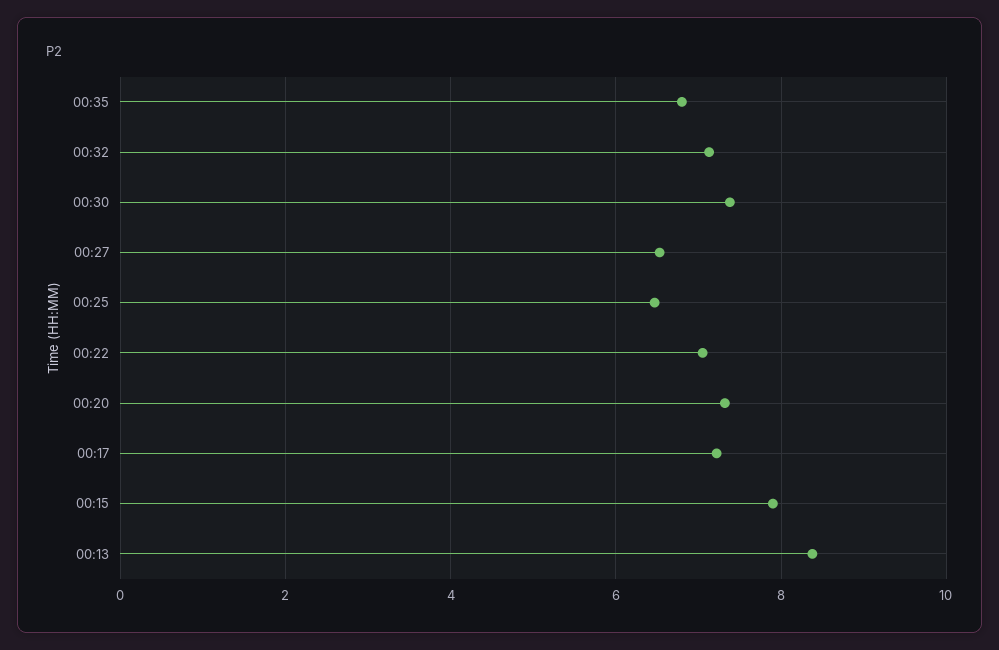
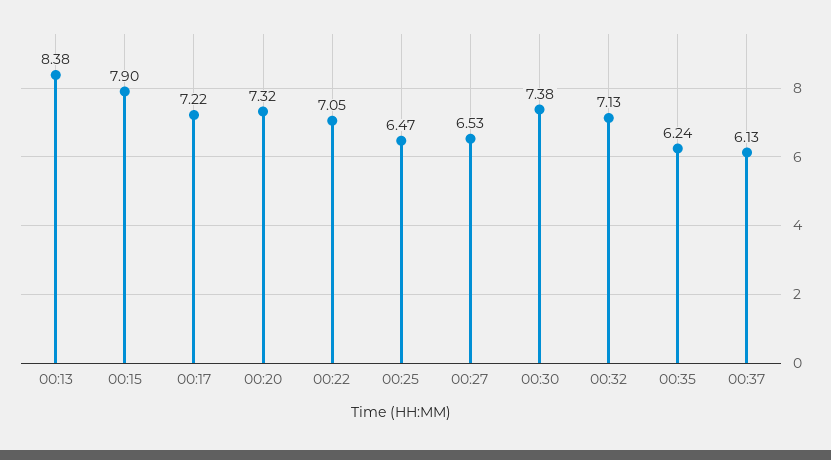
00:35: 6.8 -> 6.24
00:37: none -> 6.13

